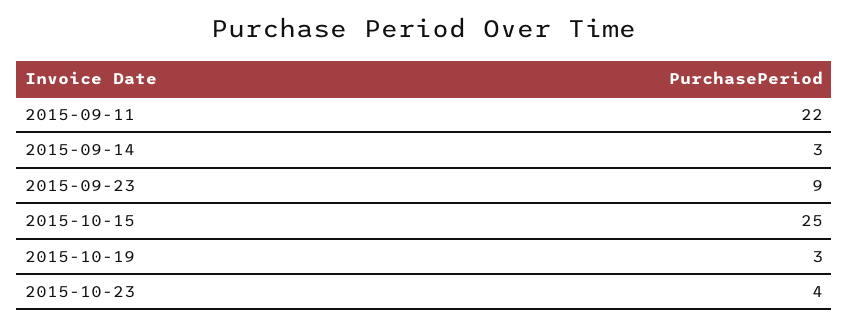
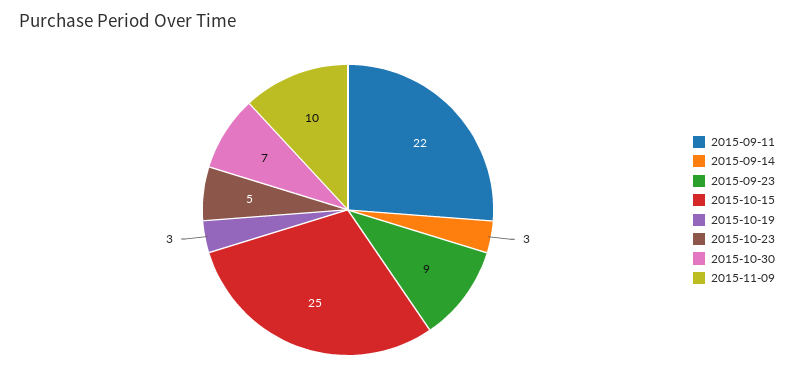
2015-10-23: 4 -> 5
2015-10-30: none -> 7
2015-11-09: none -> 10

